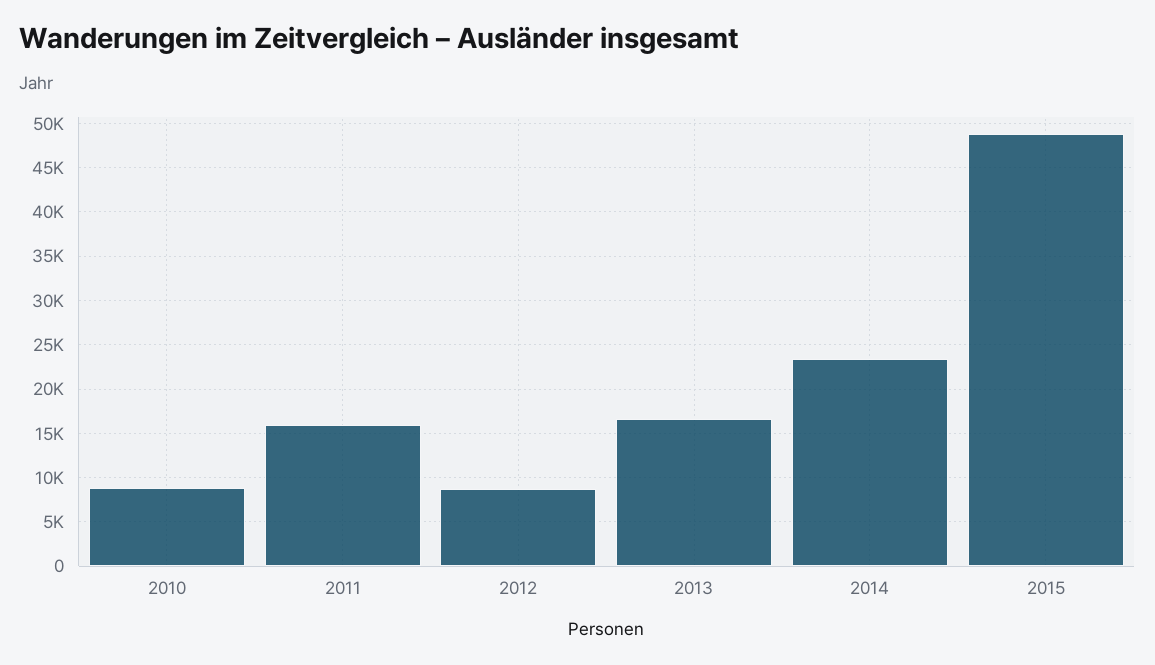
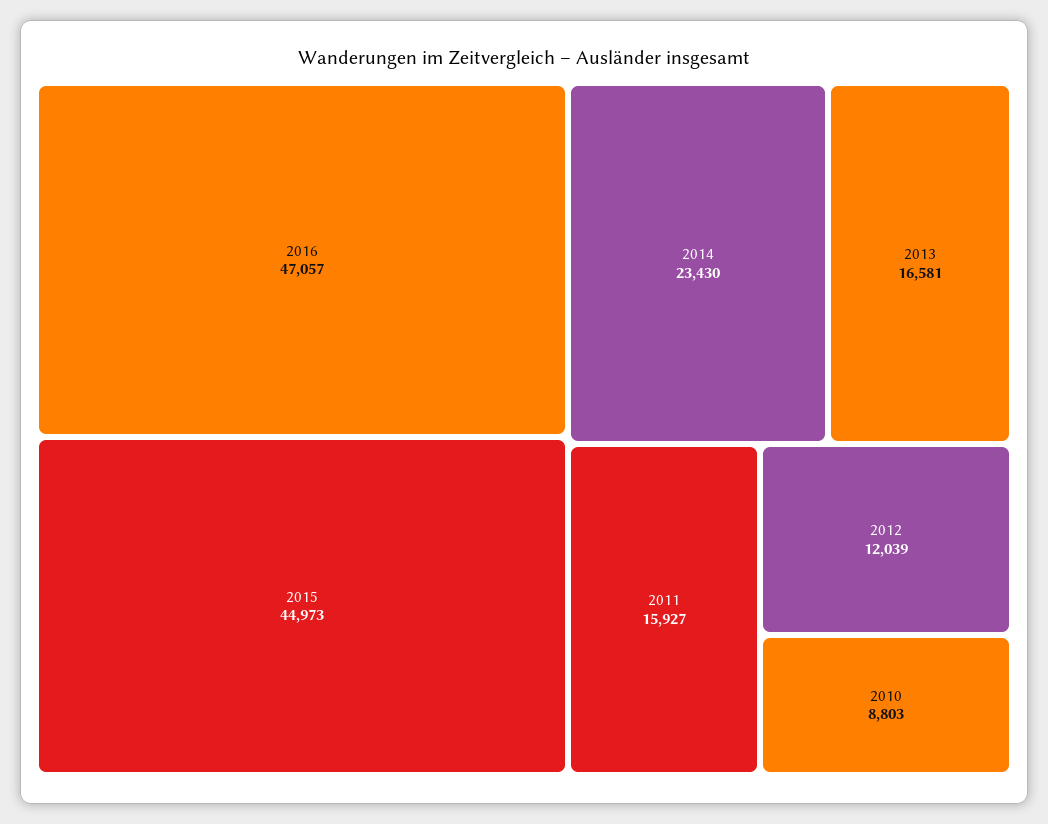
2012: 9000 -> 12039
2015: 49000 -> 44973
2016: none -> 47057

